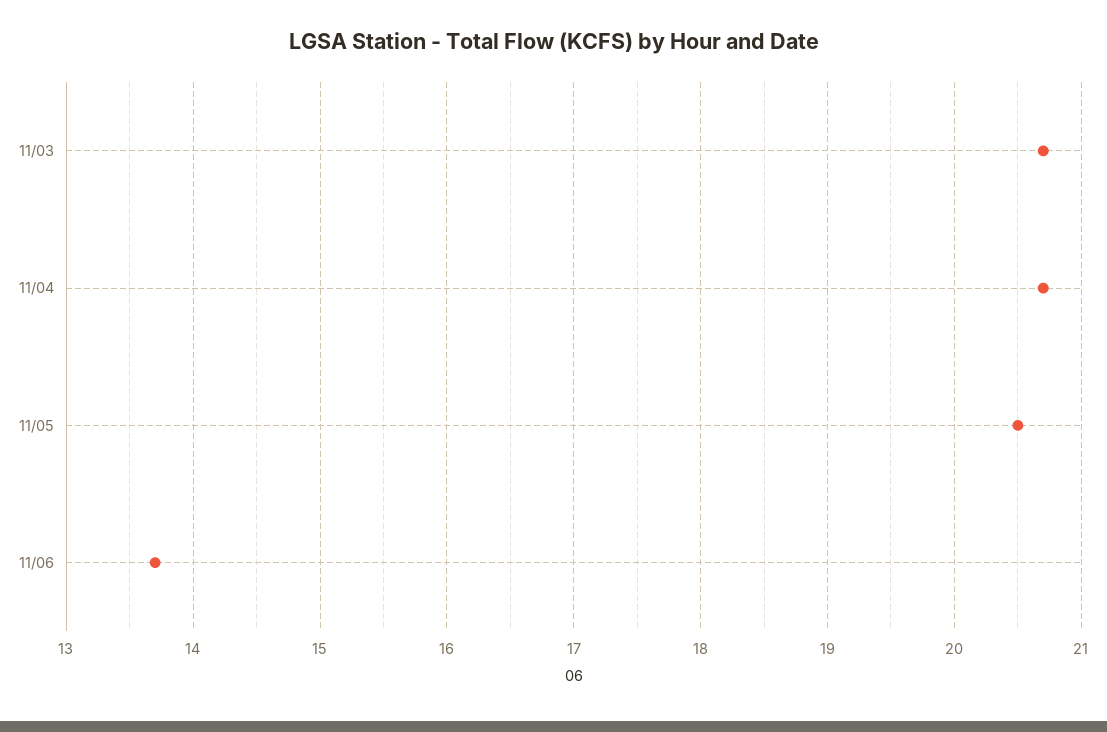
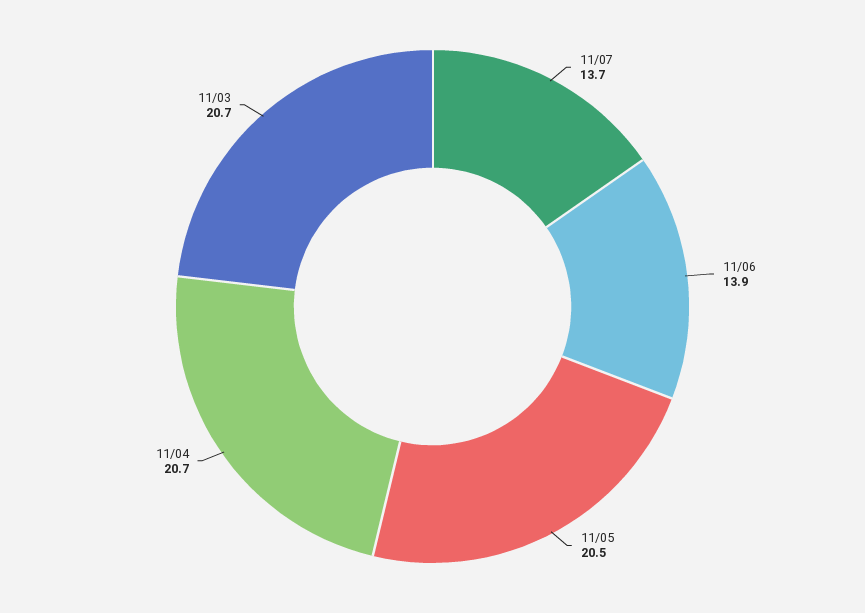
11/06: 13.7 -> 13.9
11/07: none -> 13.7

